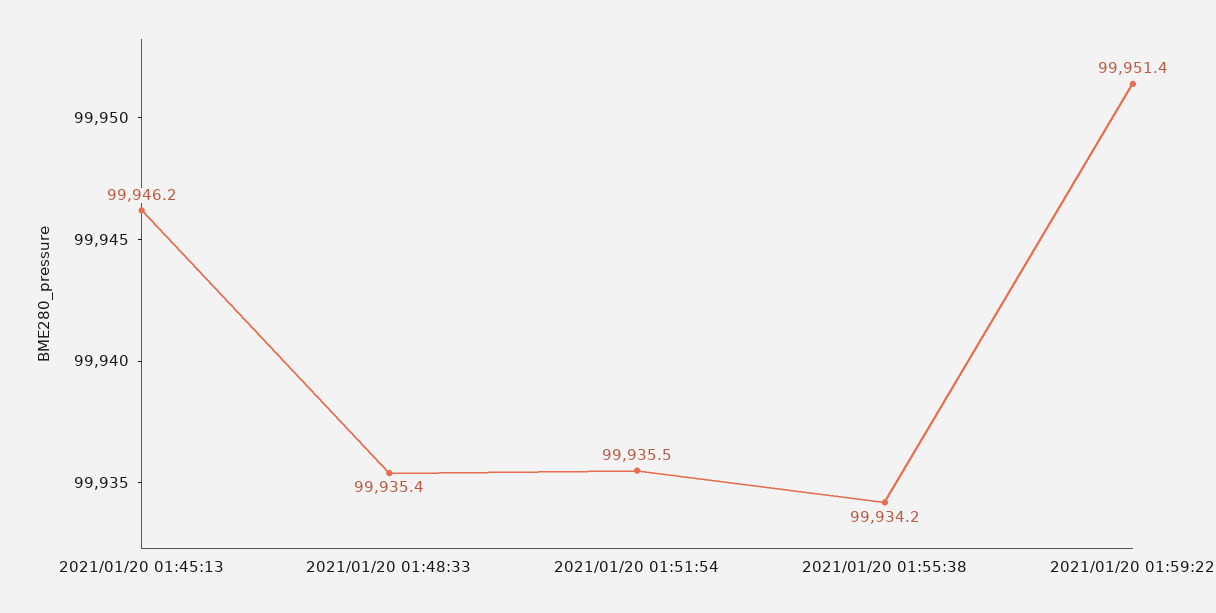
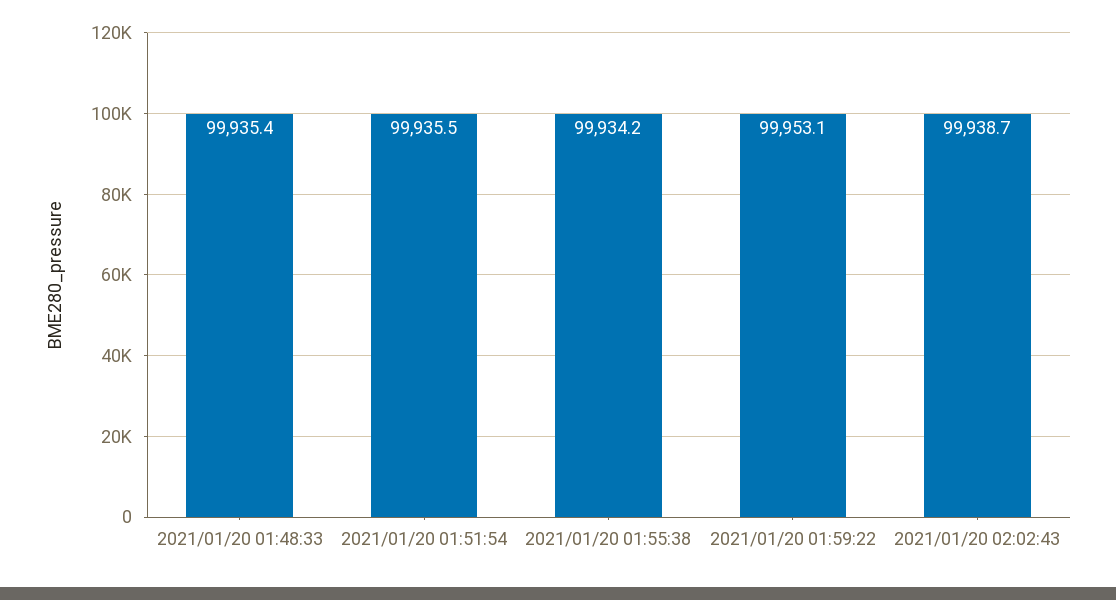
2021/01/20 01:45:13: 99946.2 -> none
2021/01/20 01:59:22: 99951.4 -> 99953.1
2021/01/20 02:02:43: none -> 99938.7

